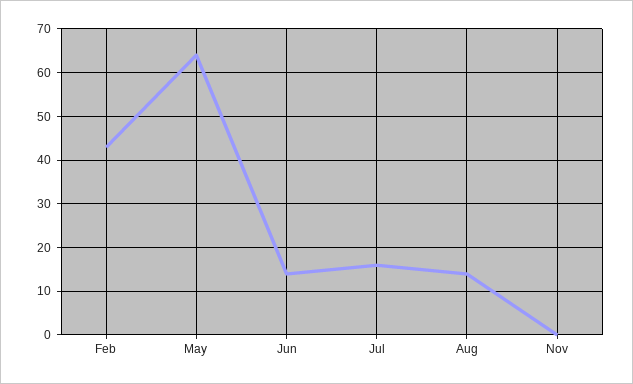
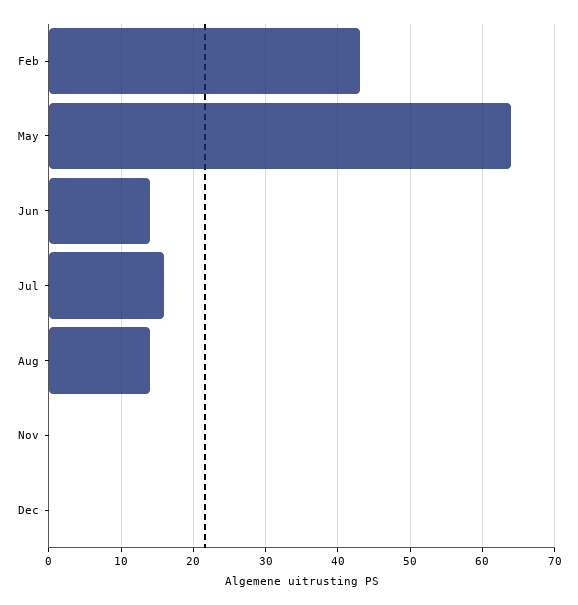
Dec: none -> 0

